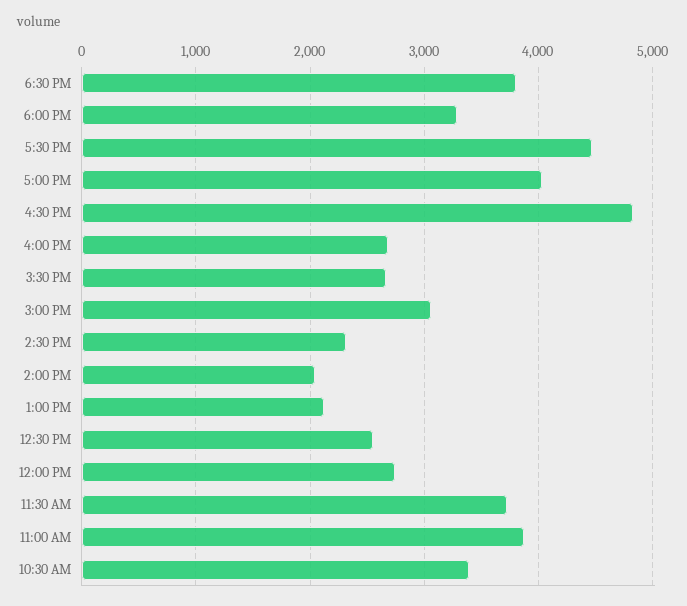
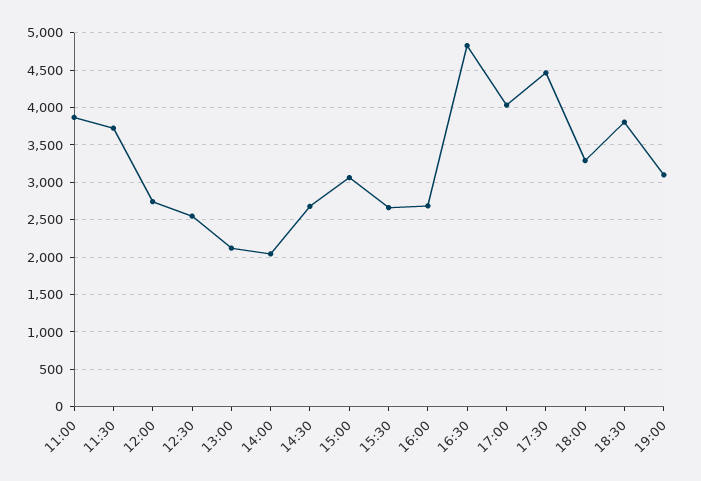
2:30 PM: 2300 -> 2700
10:30 AM: 3400 -> none
19:00: none -> 3100

